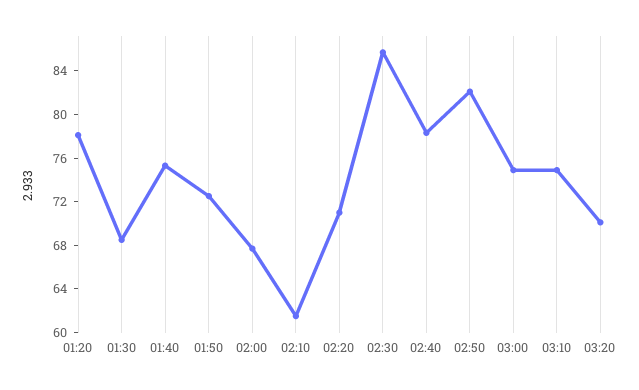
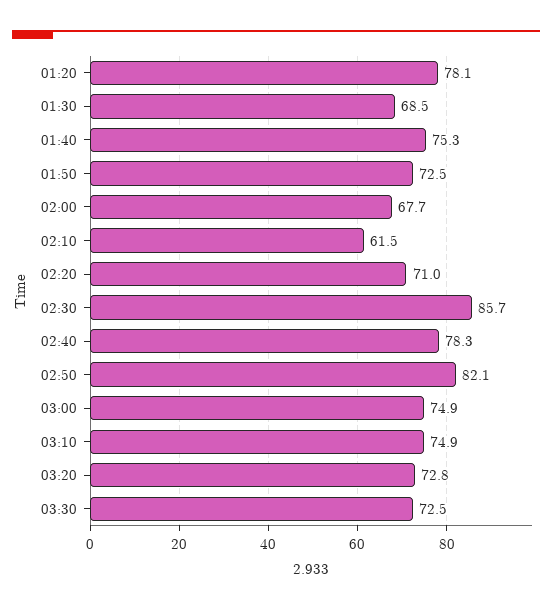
03:20: 70 -> 72.8
03:30: none -> 72.5

